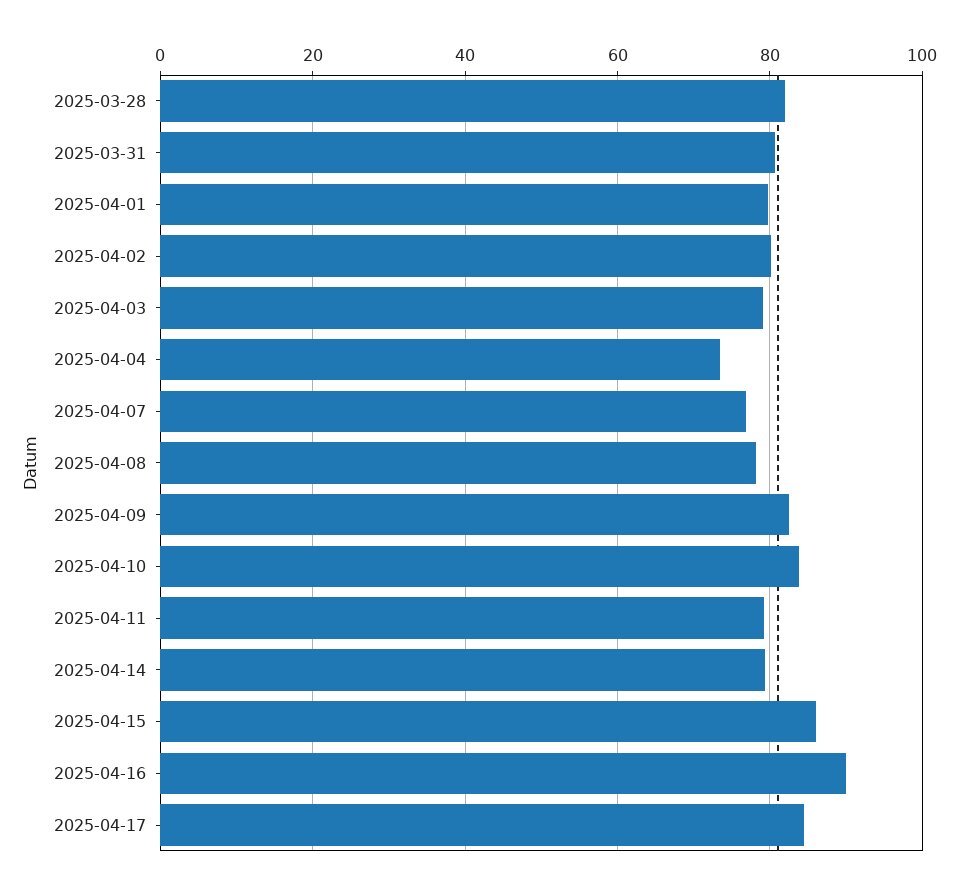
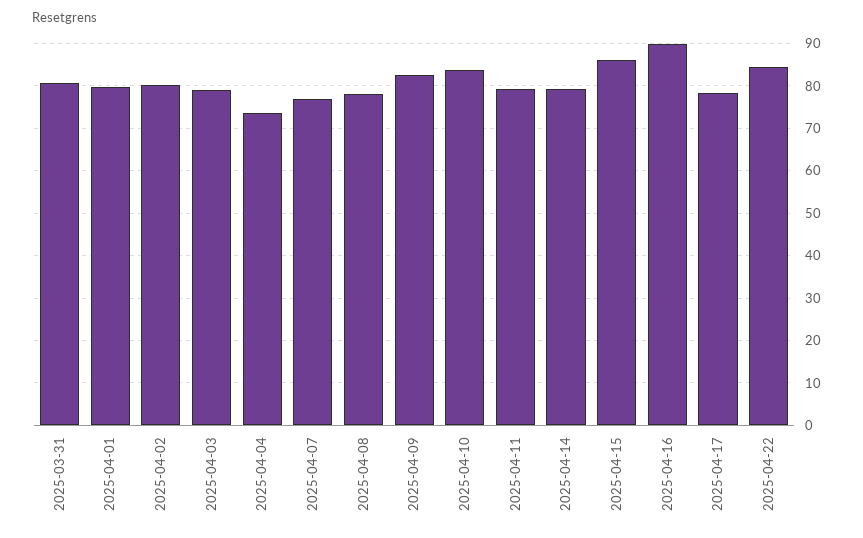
2025-03-28: 82 -> none
2025-04-17: 84 -> 78
2025-04-22: none -> 84

